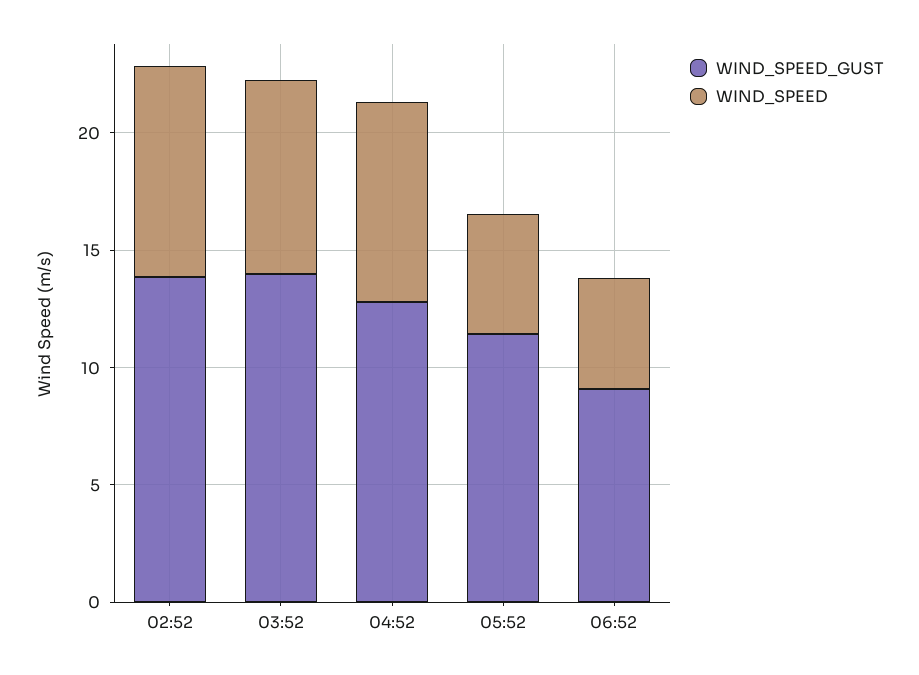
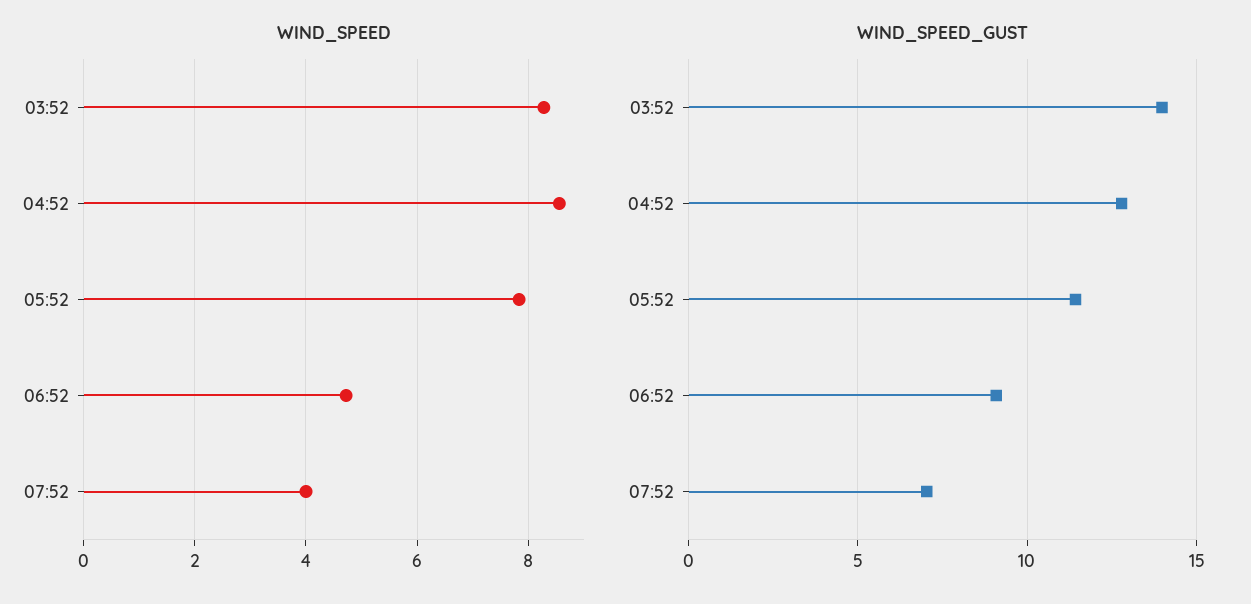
WIND_SPEED_GUST, 02:52: 14 -> none
WIND_SPEED, 02:52: 9 -> none
WIND_SPEED, 05:52: 5 -> 7.8
WIND_SPEED, 07:52: none -> 4
WIND_SPEED_GUST, 07:52: none -> 7

